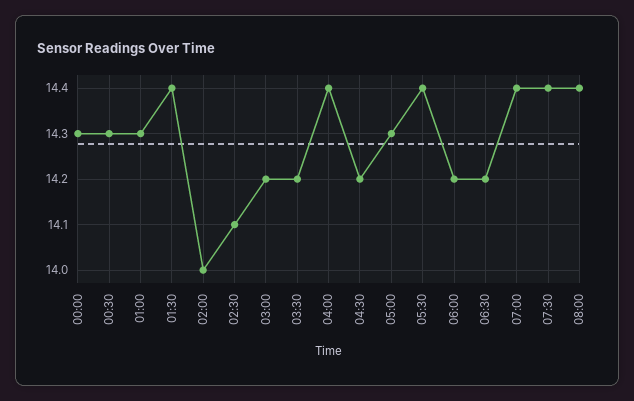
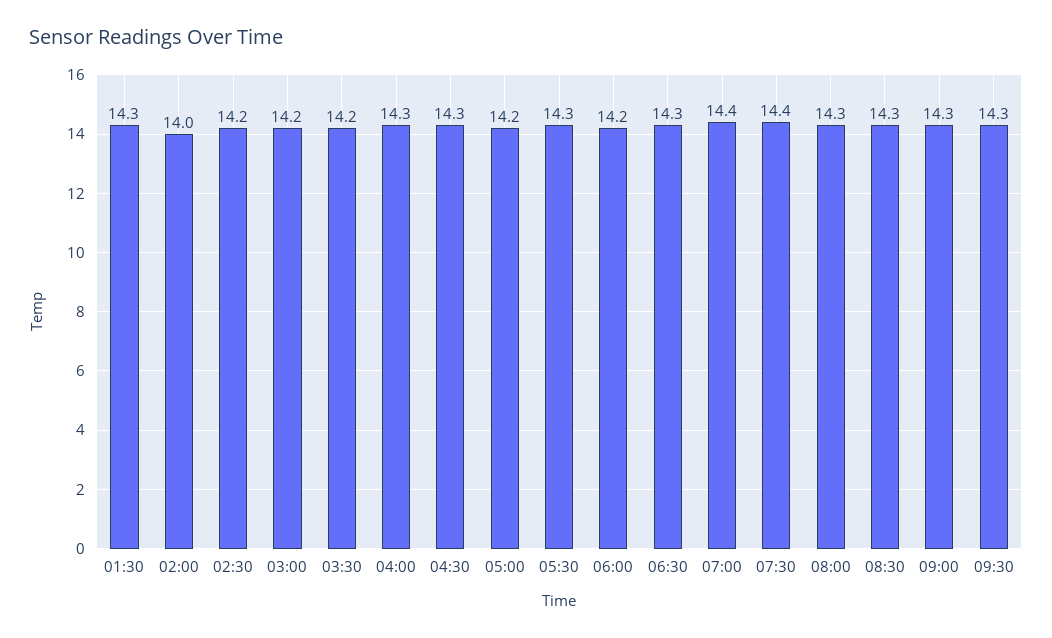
00:00: 14.3 -> none
00:30: 14.3 -> none
01:00: 14.3 -> none
01:30: 14.4 -> 14.3
02:30: 14.1 -> 14.2
04:00: 14.4 -> 14.3
04:30: 14.2 -> 14.3
05:00: 14.3 -> 14.2
05:30: 14.4 -> 14.3
06:30: 14.2 -> 14.3
08:00: 14.4 -> 14.3
08:30: none -> 14.3
09:00: none -> 14.3
09:30: none -> 14.3

